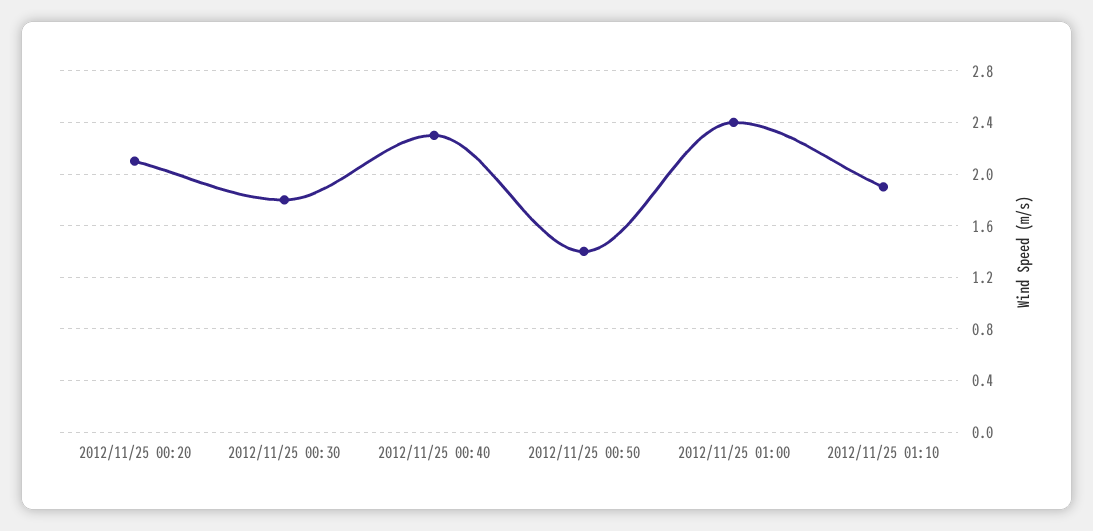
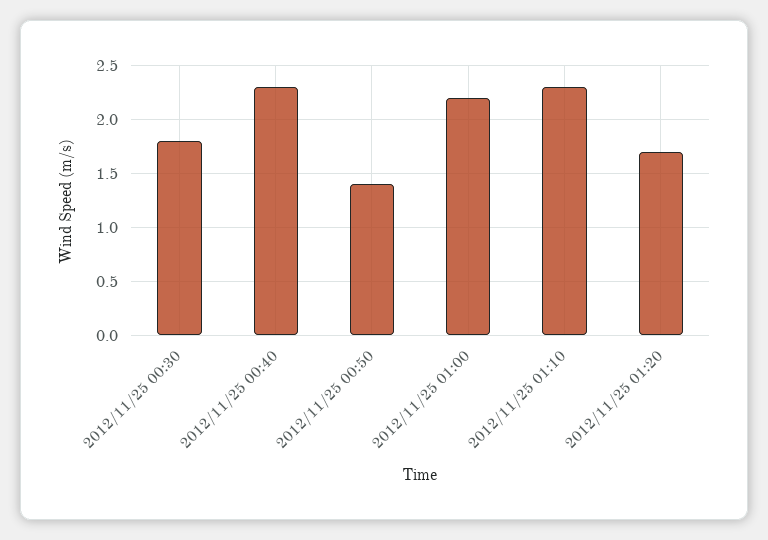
2012/11/25 00:20: 2.1 -> none
2012/11/25 01:00: 2.4 -> 2.2
2012/11/25 01:10: 1.9 -> 2.3
2012/11/25 01:20: none -> 1.7

